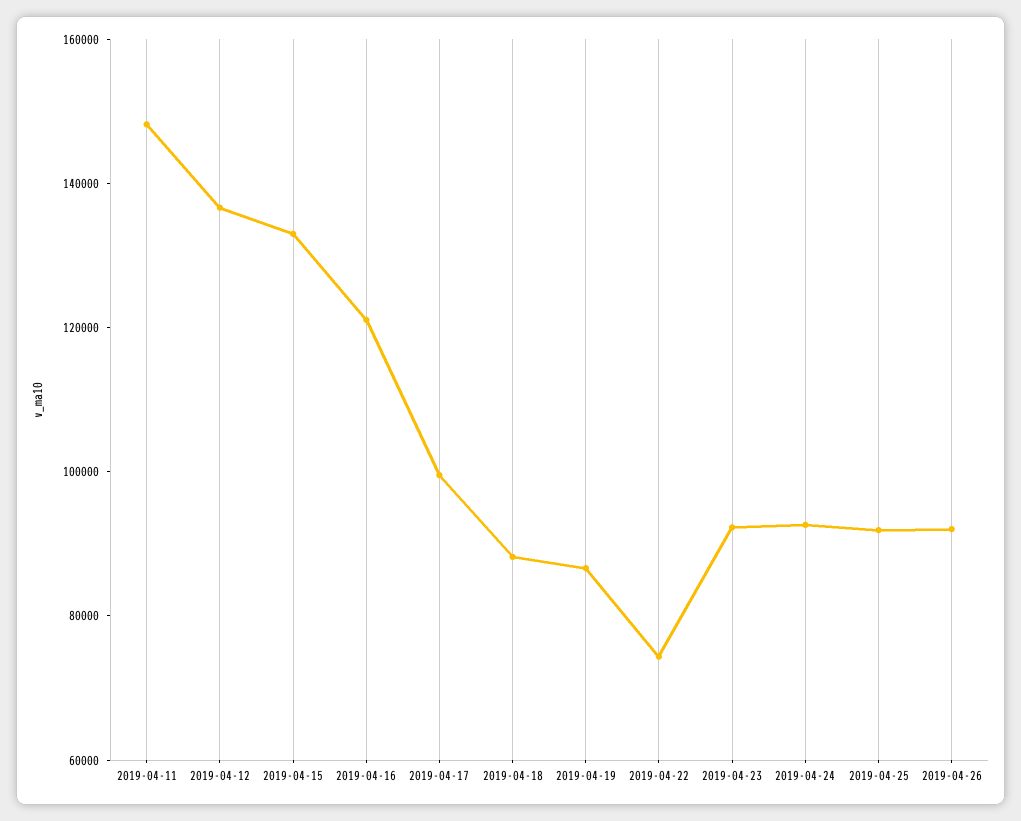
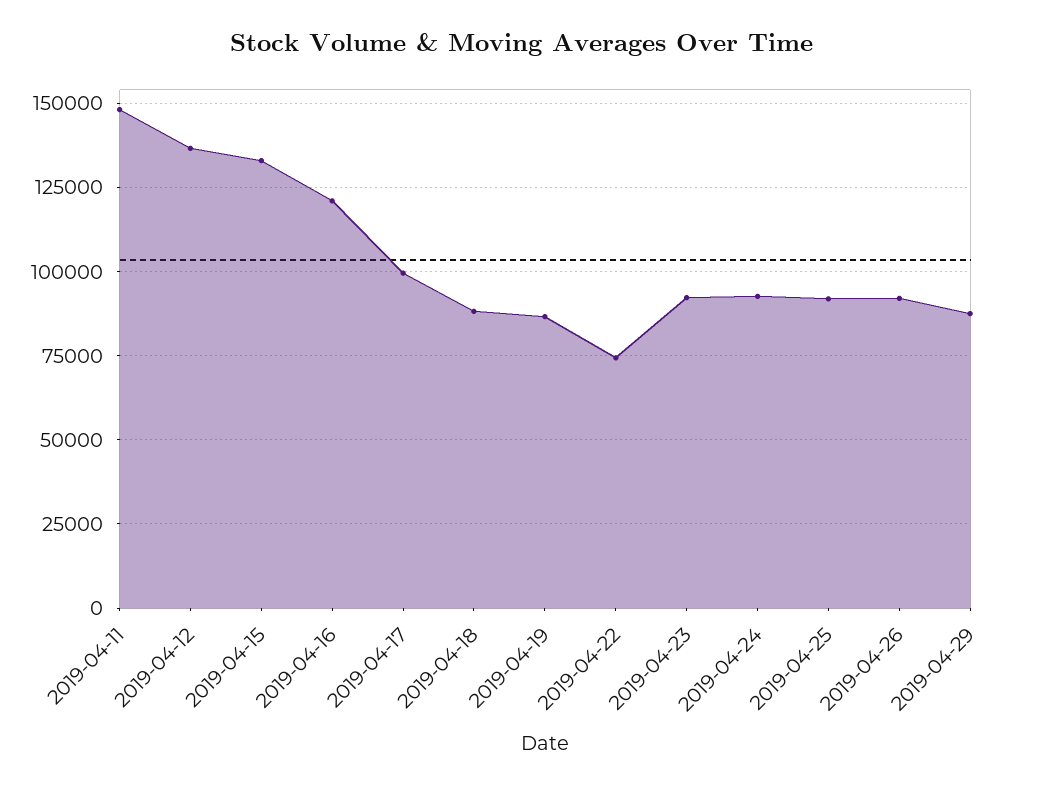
2019-04-29: none -> 87500

